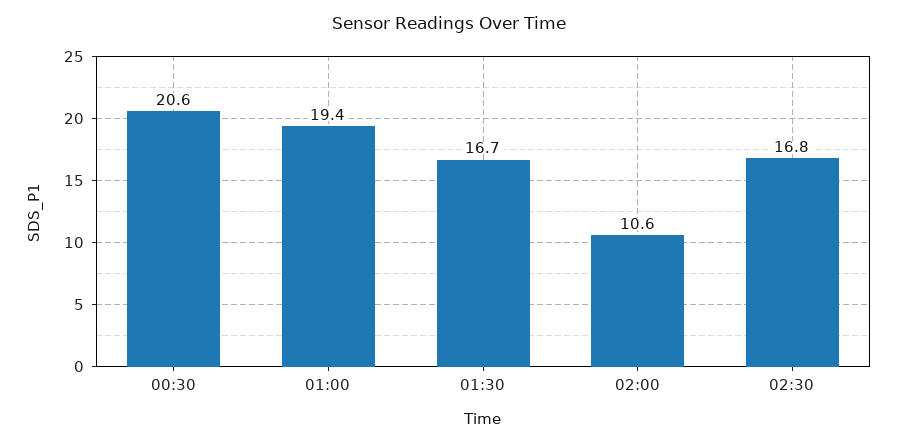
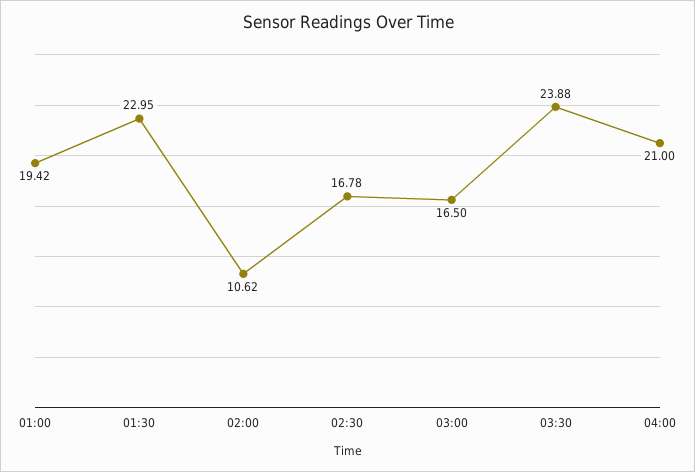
00:30: 20.6 -> none
01:30: 16.7 -> 22.95
03:00: none -> 16.5
03:30: none -> 23.88
04:00: none -> 21

